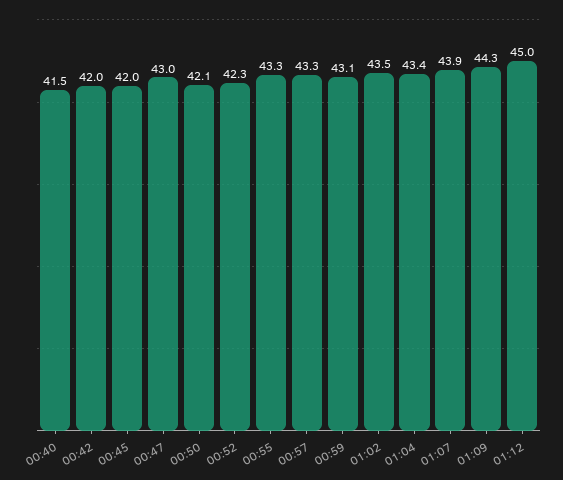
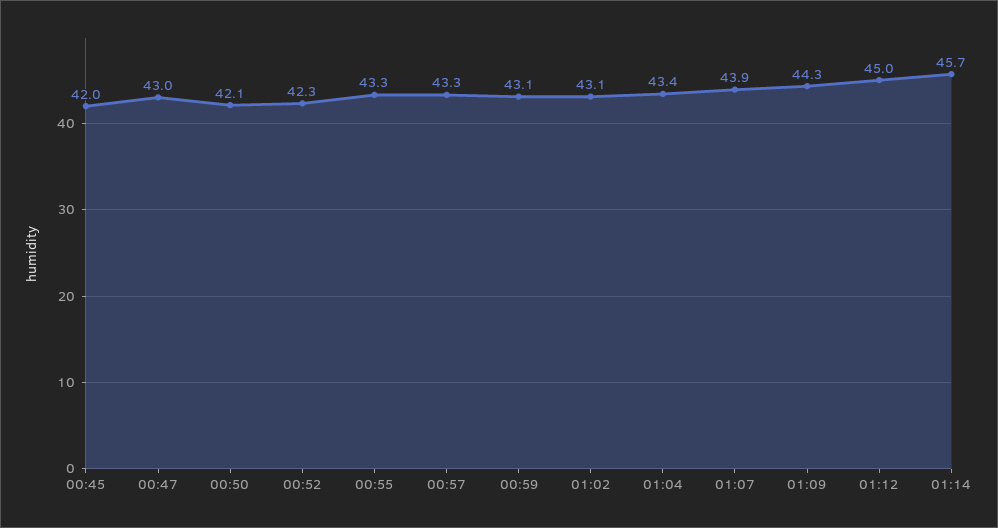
00:40: 41.5 -> none
00:42: 42 -> none
01:02: 43.5 -> 43.1
01:14: none -> 45.7

